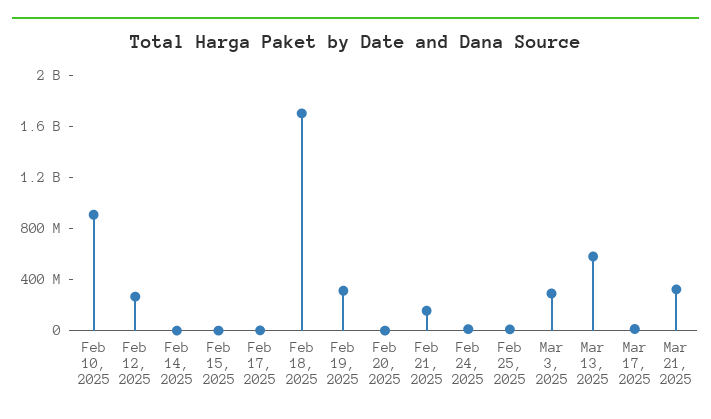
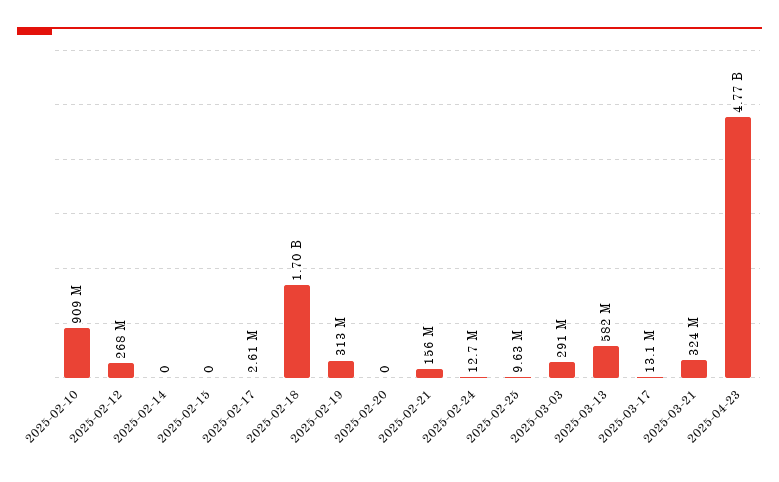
2025-04-23: none -> 4770000000

